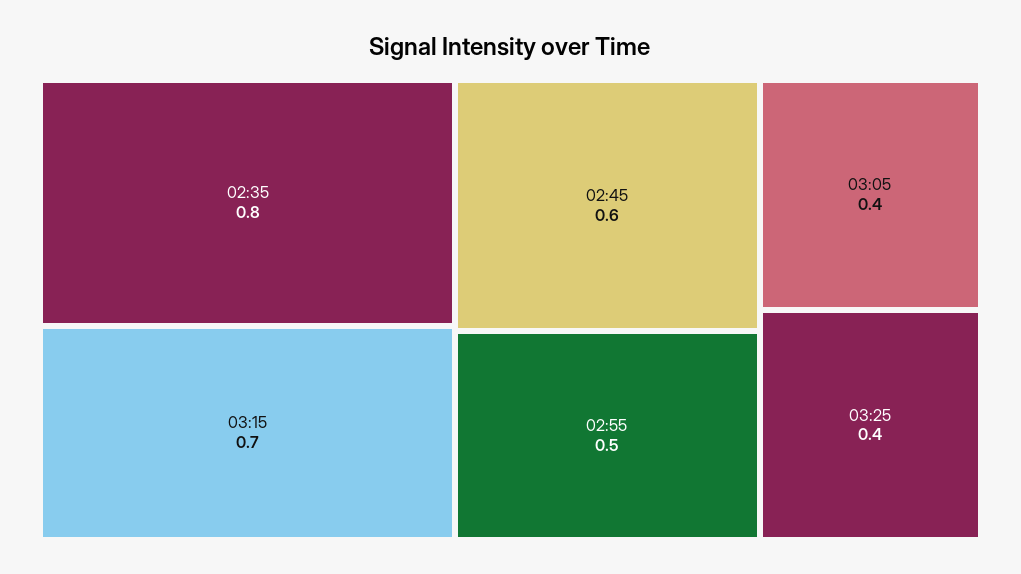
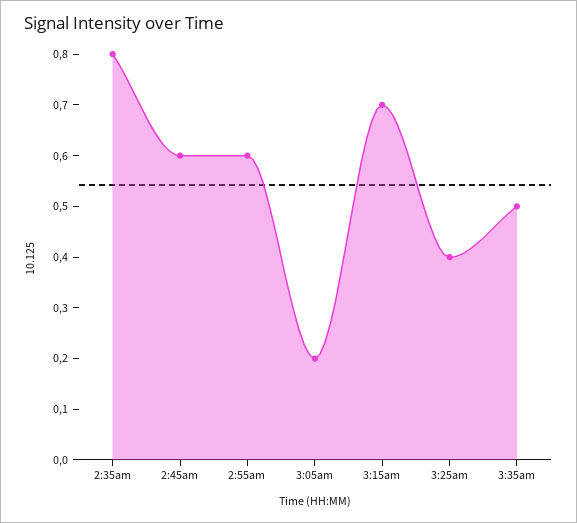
02:55: 0.5 -> 0.6
03:05: 0.4 -> 0.2
3:35am: none -> 0.5

